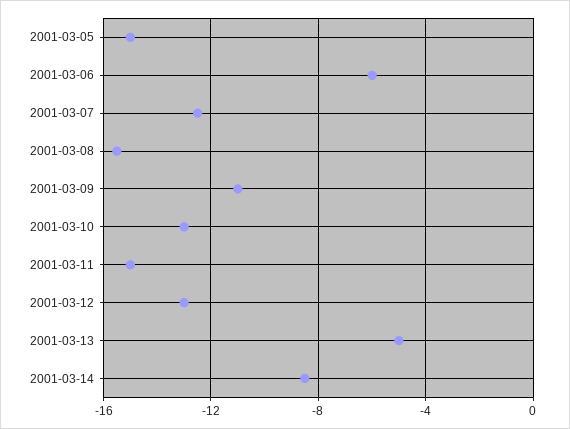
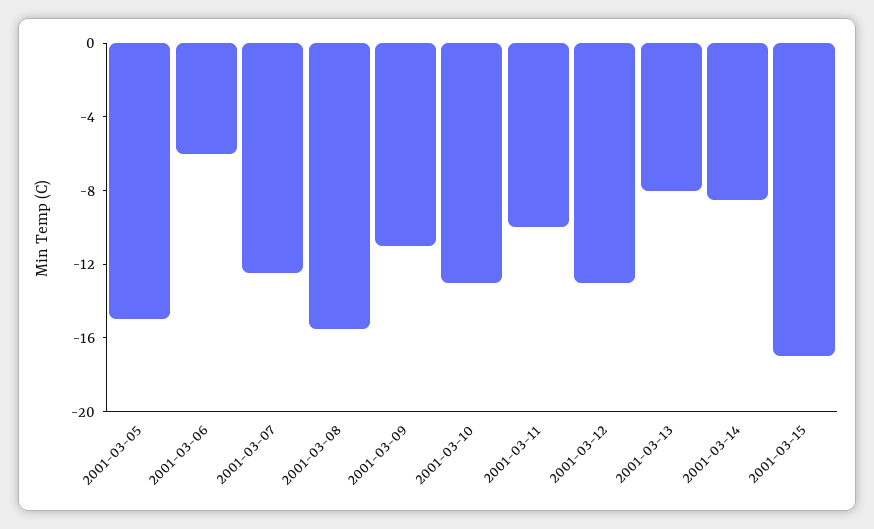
2001-03-11: -15 -> -10
2001-03-13: -5 -> -8
2001-03-15: none -> -17

